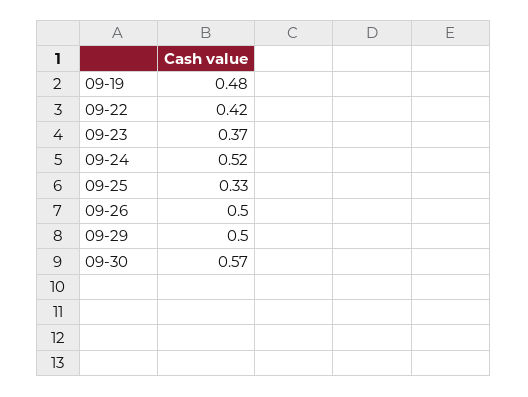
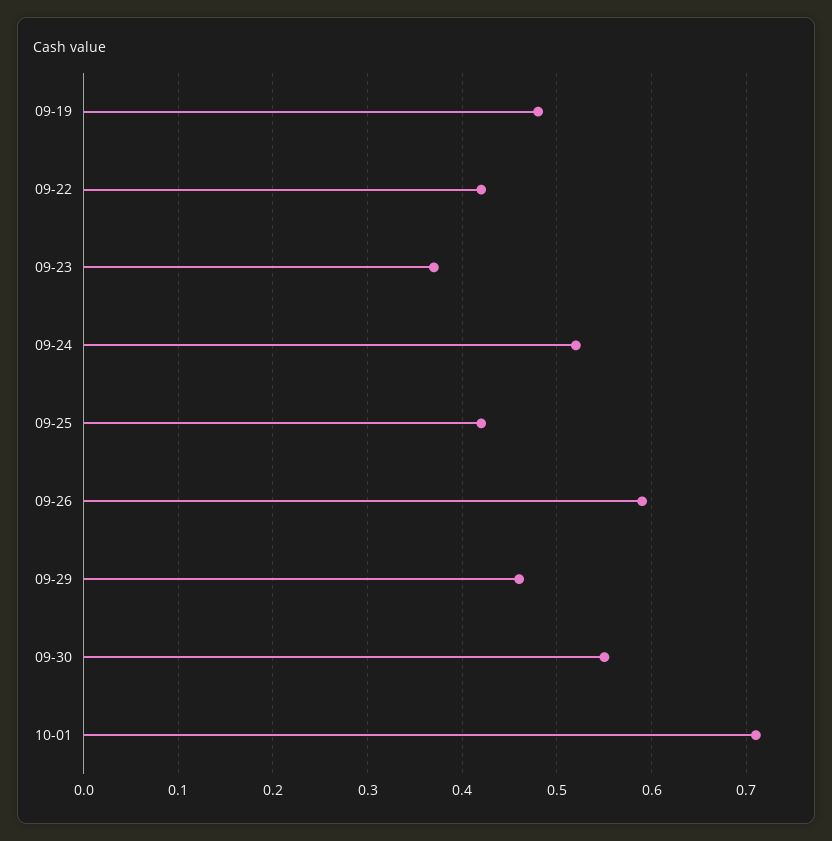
09-25: 0.33 -> 0.42
09-26: 0.5 -> 0.59
09-29: 0.5 -> 0.46
09-30: 0.57 -> 0.55
10-01: none -> 0.71

